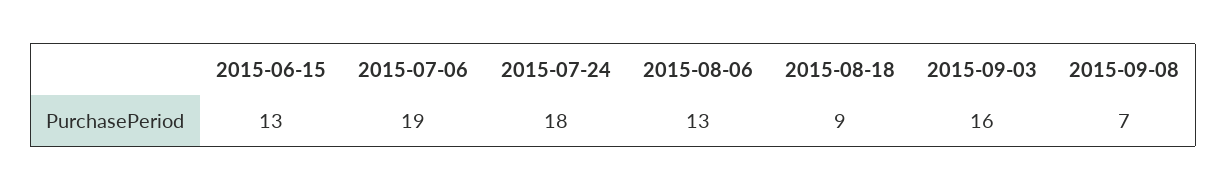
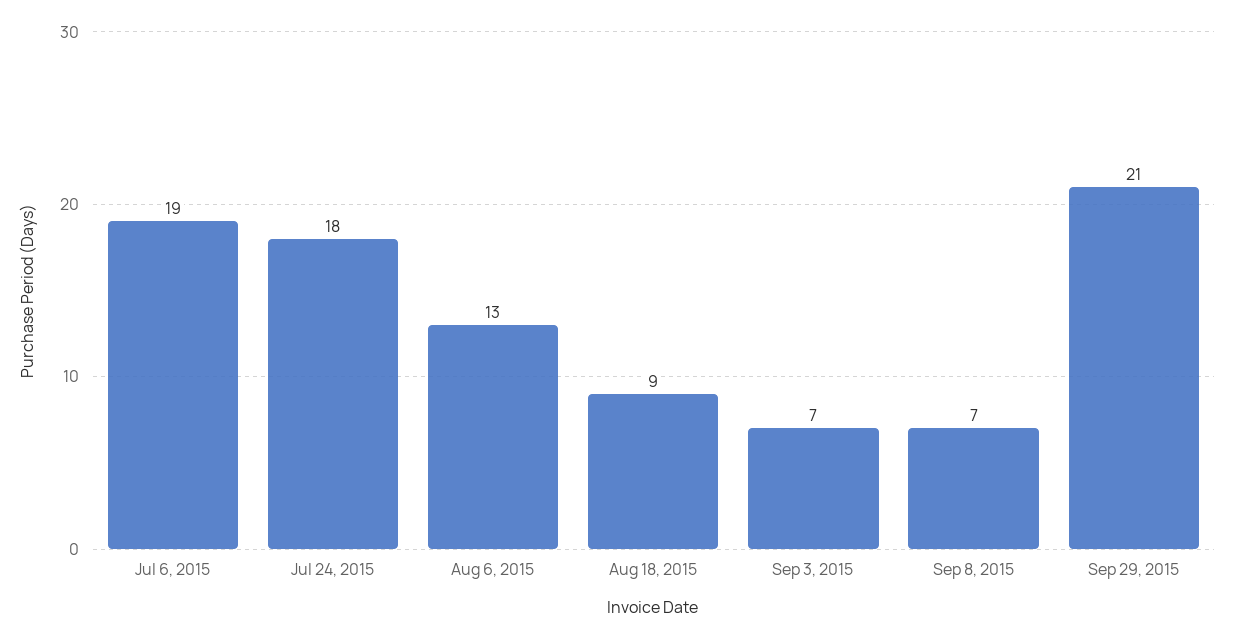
2015-06-15: 13 -> none
2015-09-03: 16 -> 7
Sep 29, 2015: none -> 21

